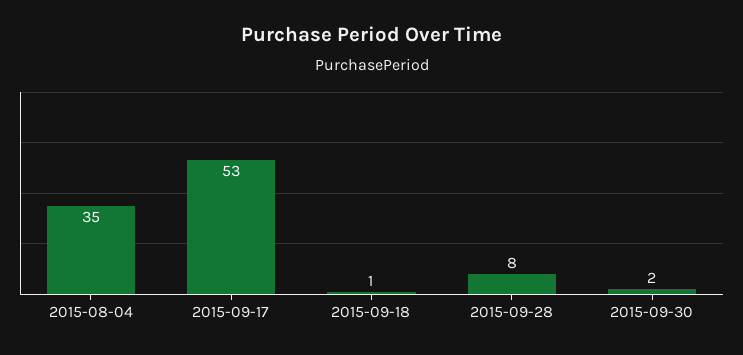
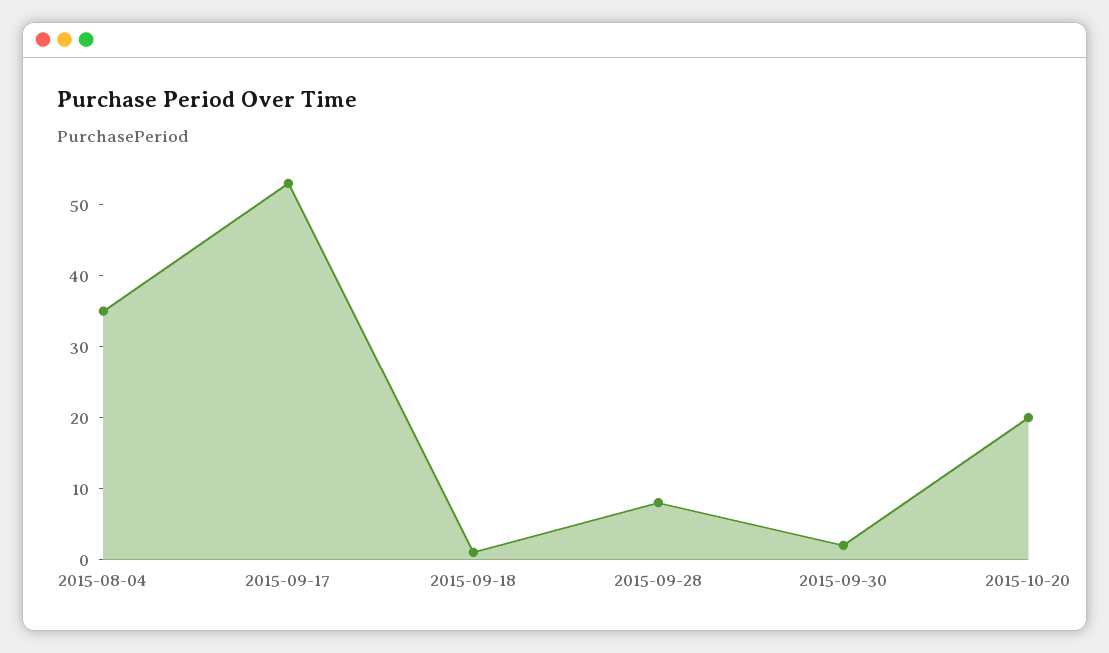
2015-10-20: none -> 20

